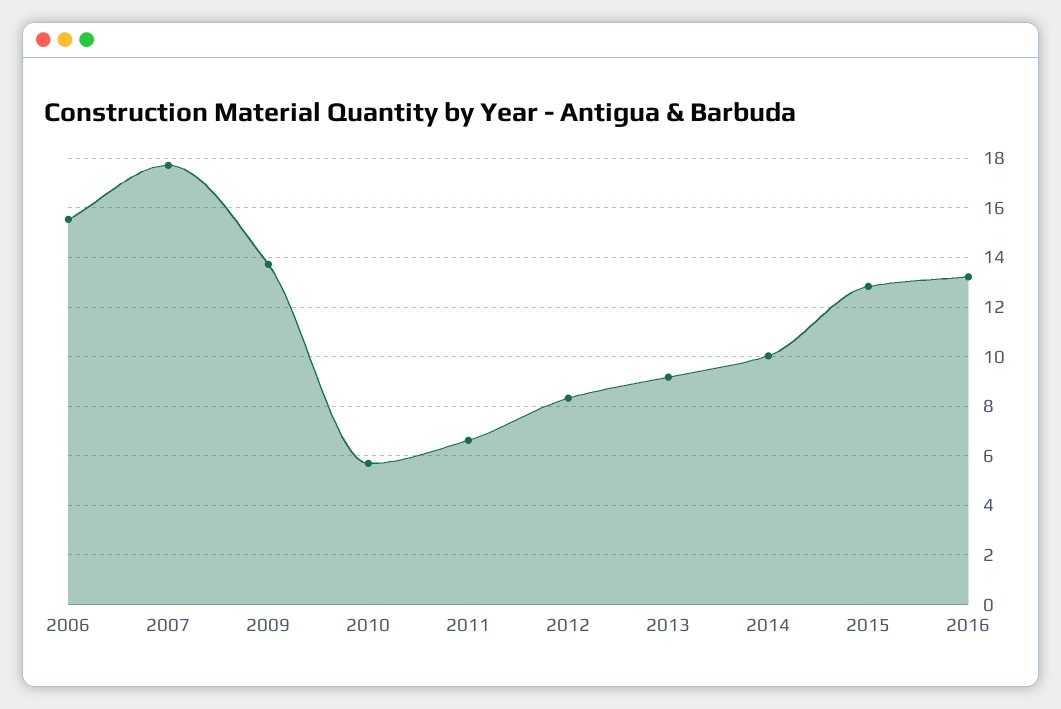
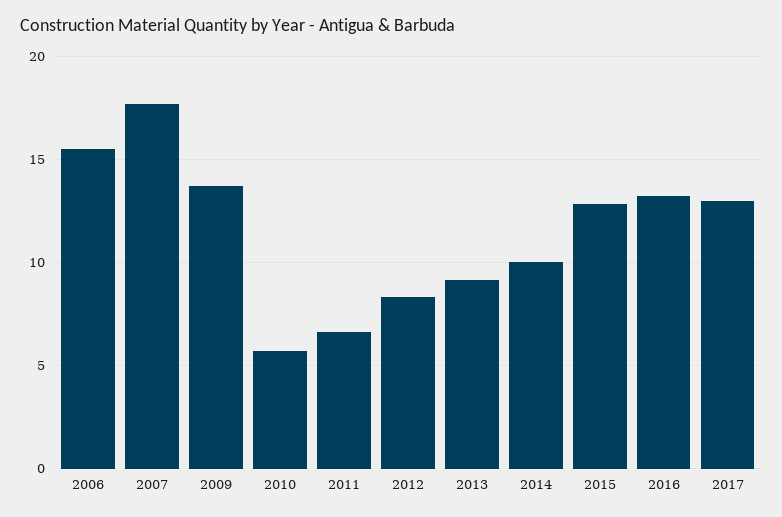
2017: none -> 13

